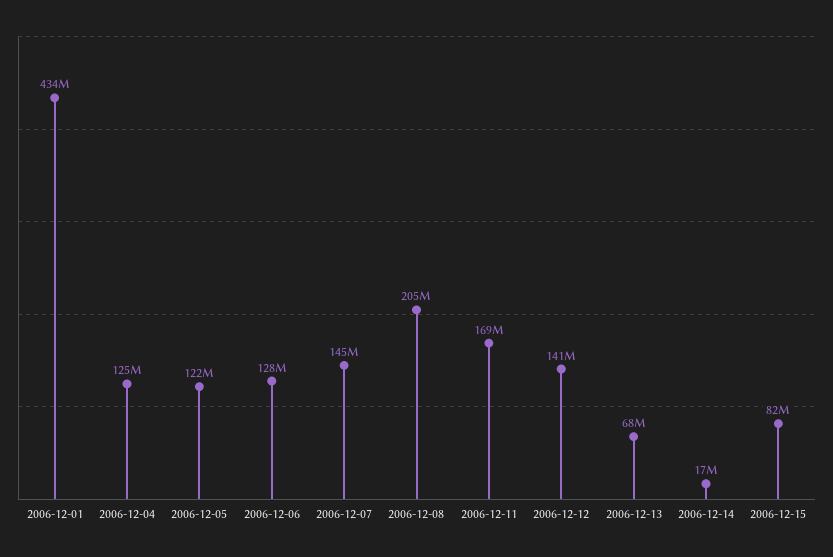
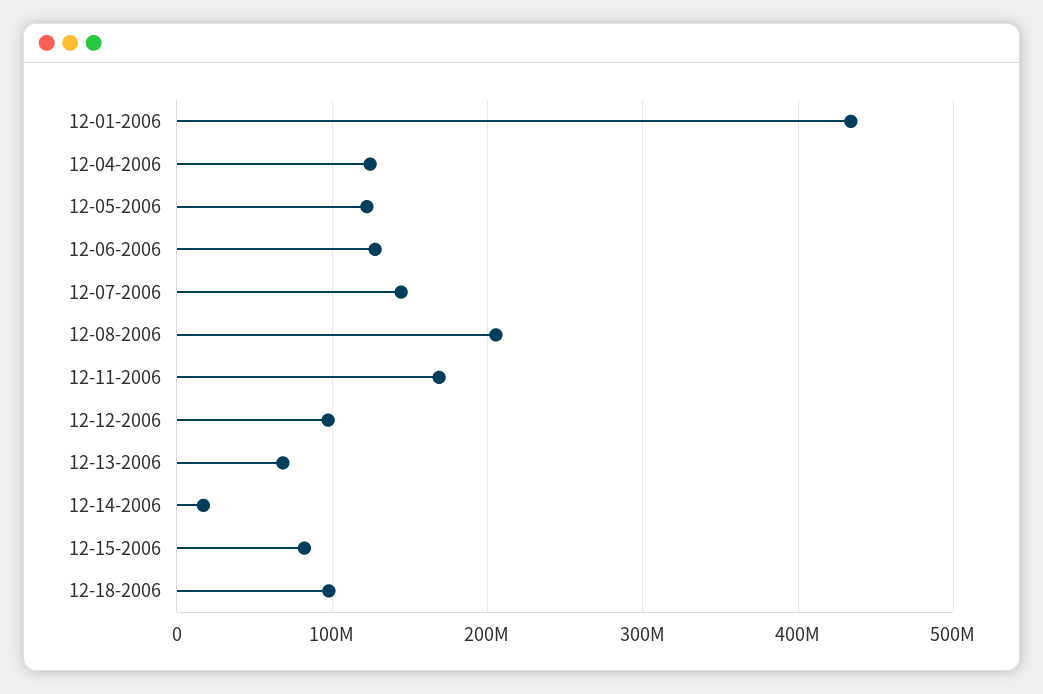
2006-12-12: 141000000 -> 100000000
12-18-2006: none -> 100000000

